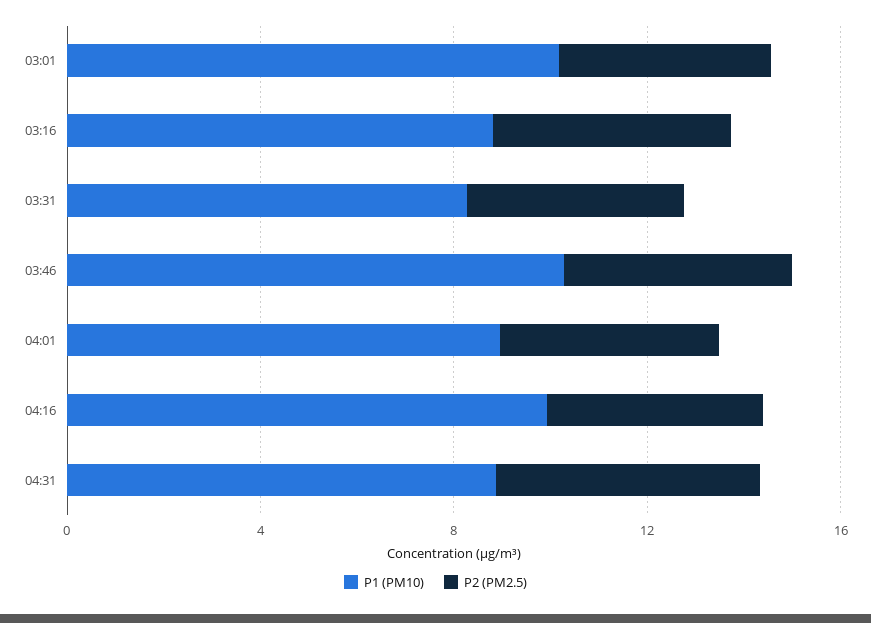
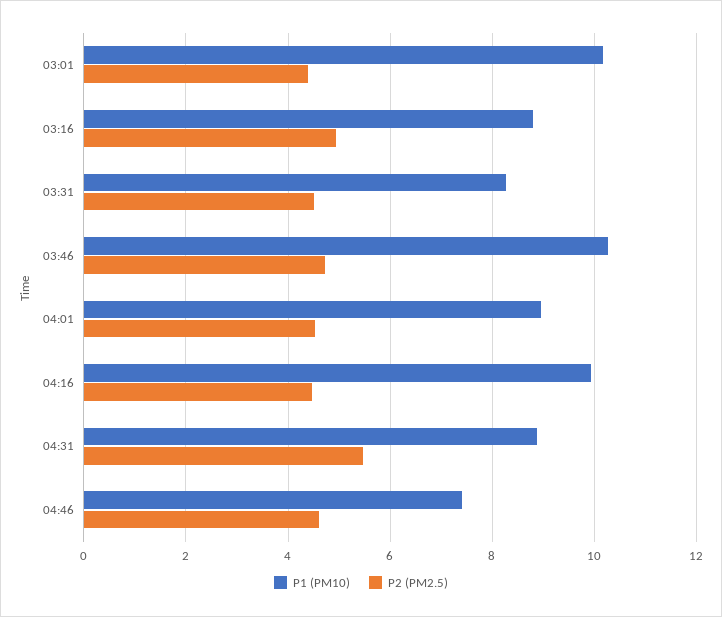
P1 (PM10), 04:46: none -> 7.4
P2 (PM2.5), 04:46: none -> 4.6

